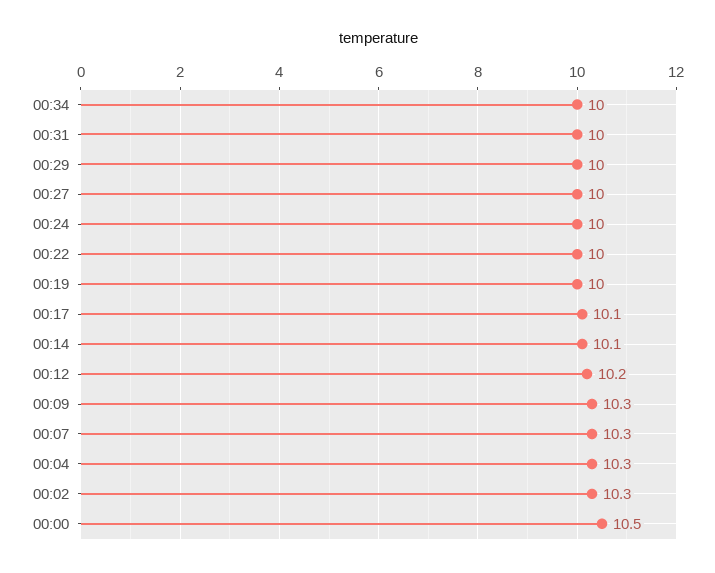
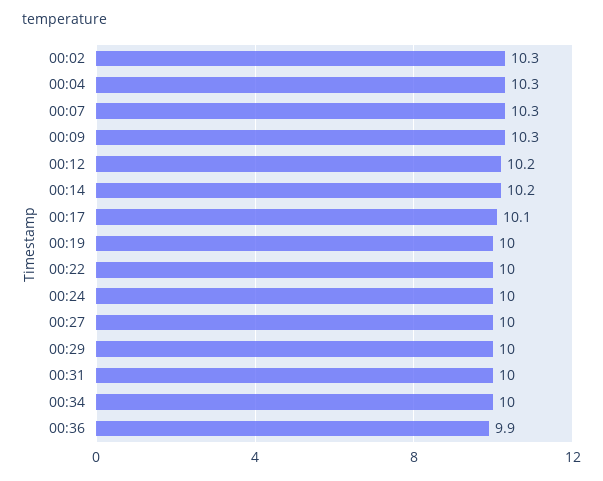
00:14: 10.1 -> 10.2
00:00: 10.5 -> none
00:36: none -> 9.9

